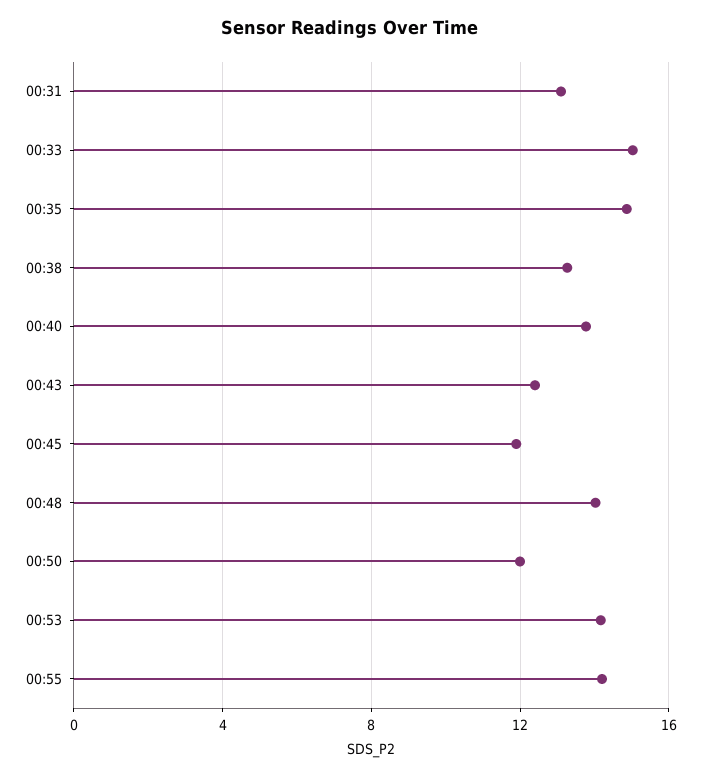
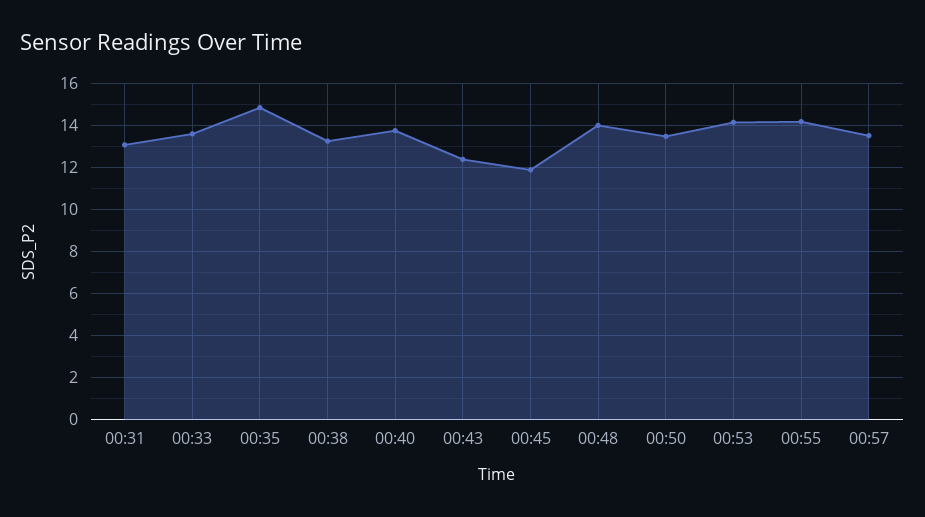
00:33: 15 -> 13.5
00:50: 12 -> 13.5
00:57: none -> 13.5

